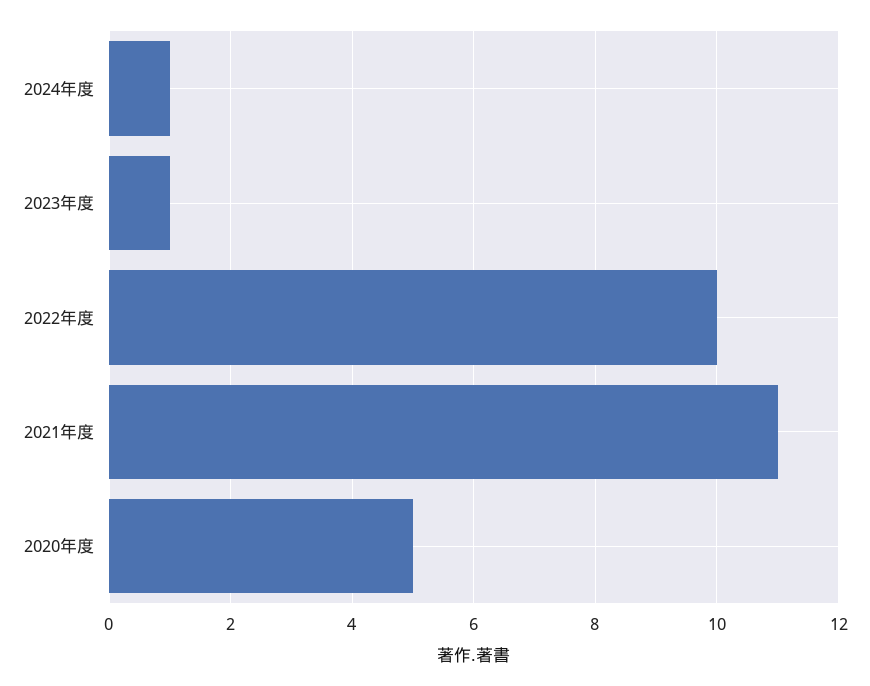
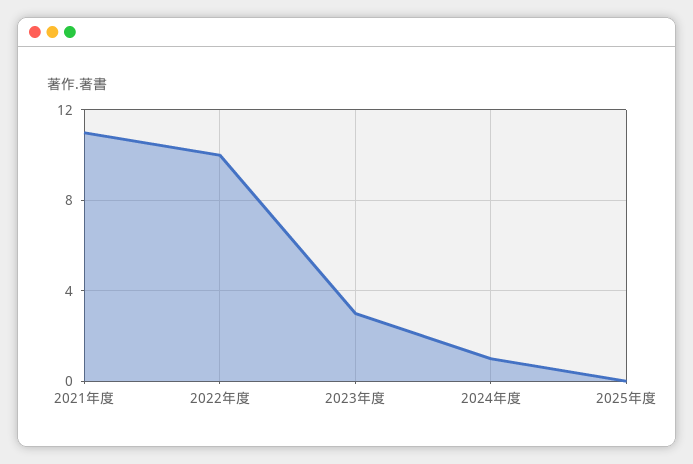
2023年度: 1 -> 3
2020年度: 5 -> none
2025年度: none -> 0

